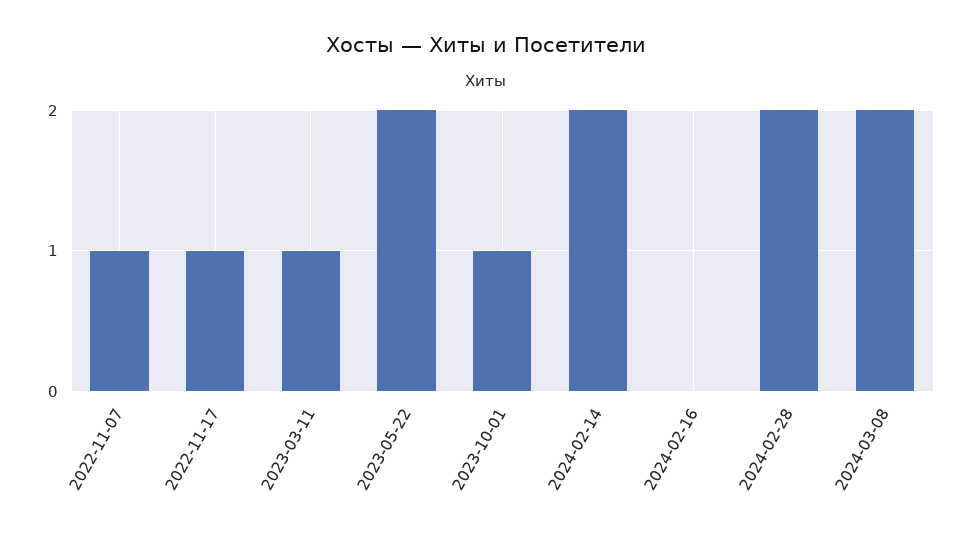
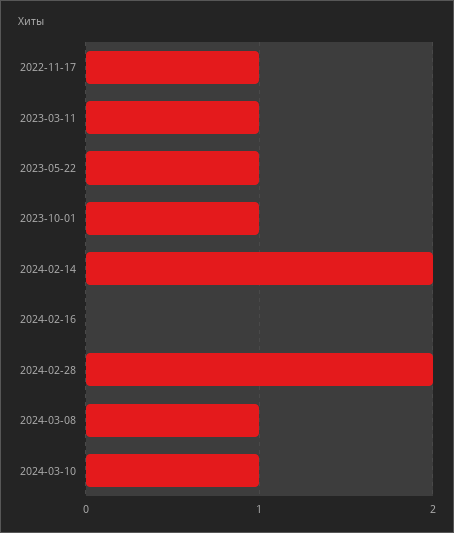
2022-11-07: 1 -> none
2023-05-22: 2 -> 1
2024-03-08: 2 -> 1
2024-03-10: none -> 1

